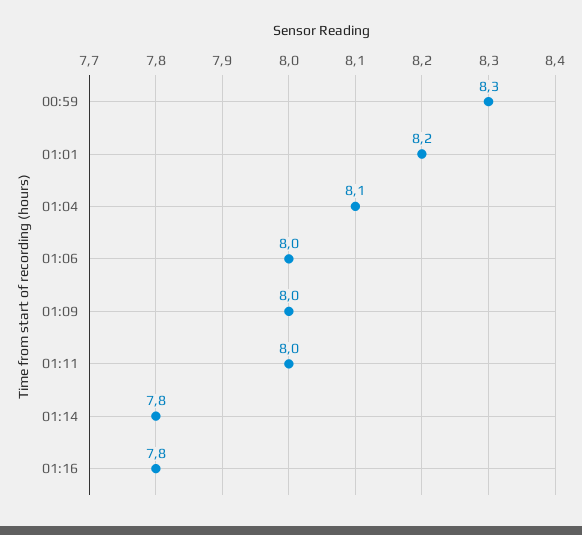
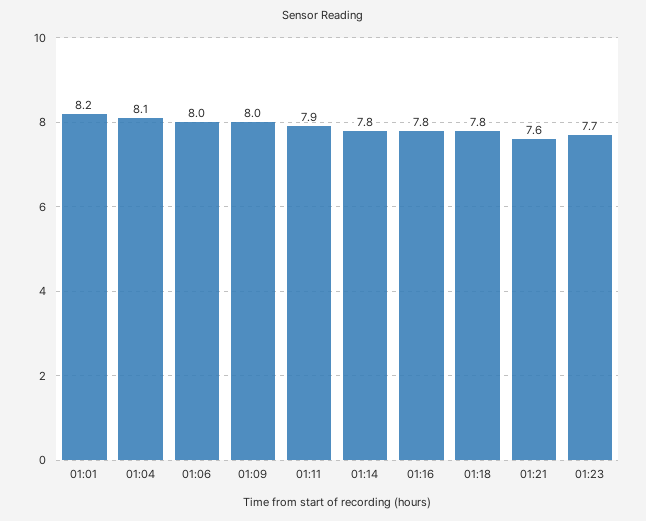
00:59: 8.3 -> none
01:11: 8 -> 7.9
01:18: none -> 7.8
01:21: none -> 7.6
01:23: none -> 7.7

